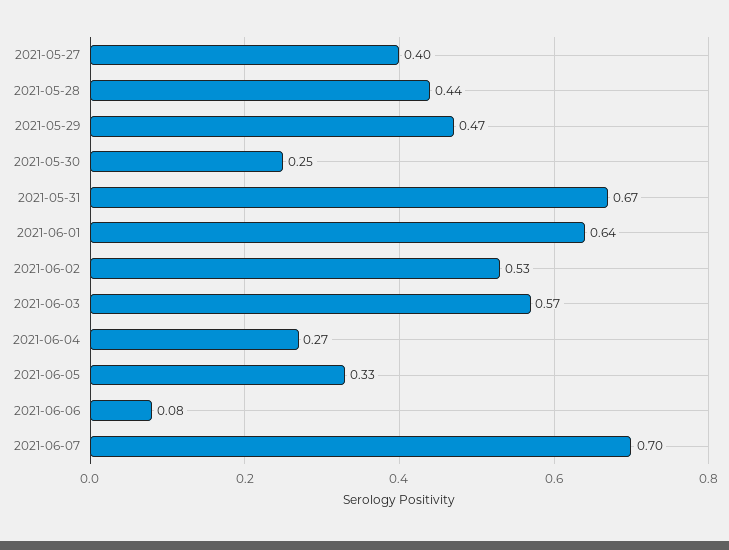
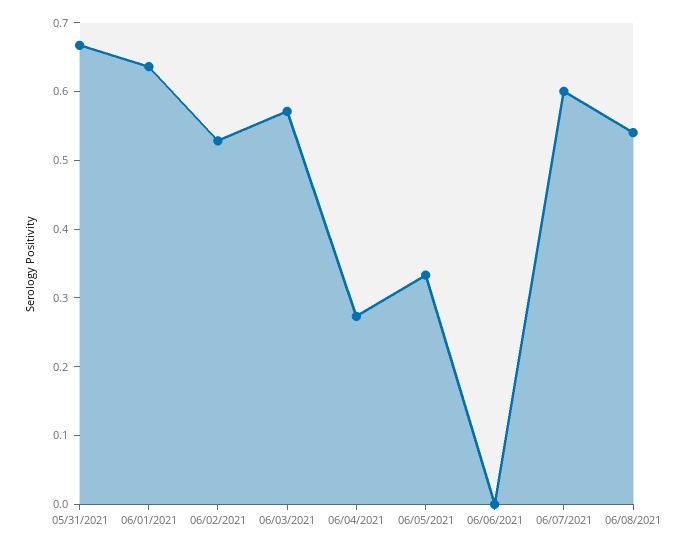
2021-05-27: 0.4 -> none
2021-05-28: 0.44 -> none
2021-05-29: 0.47 -> none
2021-05-30: 0.25 -> none
2021-06-06: 0.08 -> 0
2021-06-07: 0.7 -> 0.6
06/08/2021: none -> 0.54

